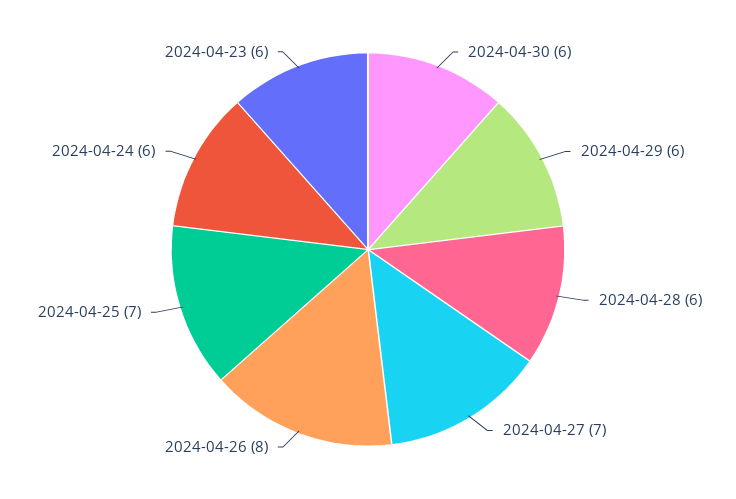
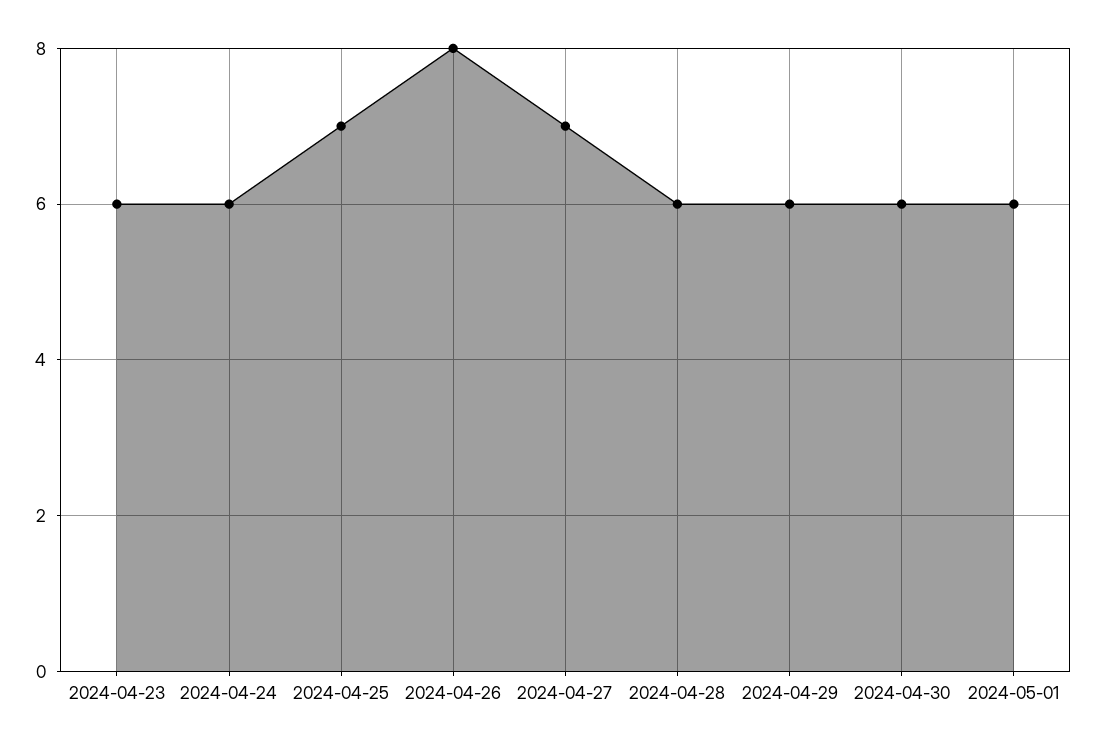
2024-05-01: none -> 6

